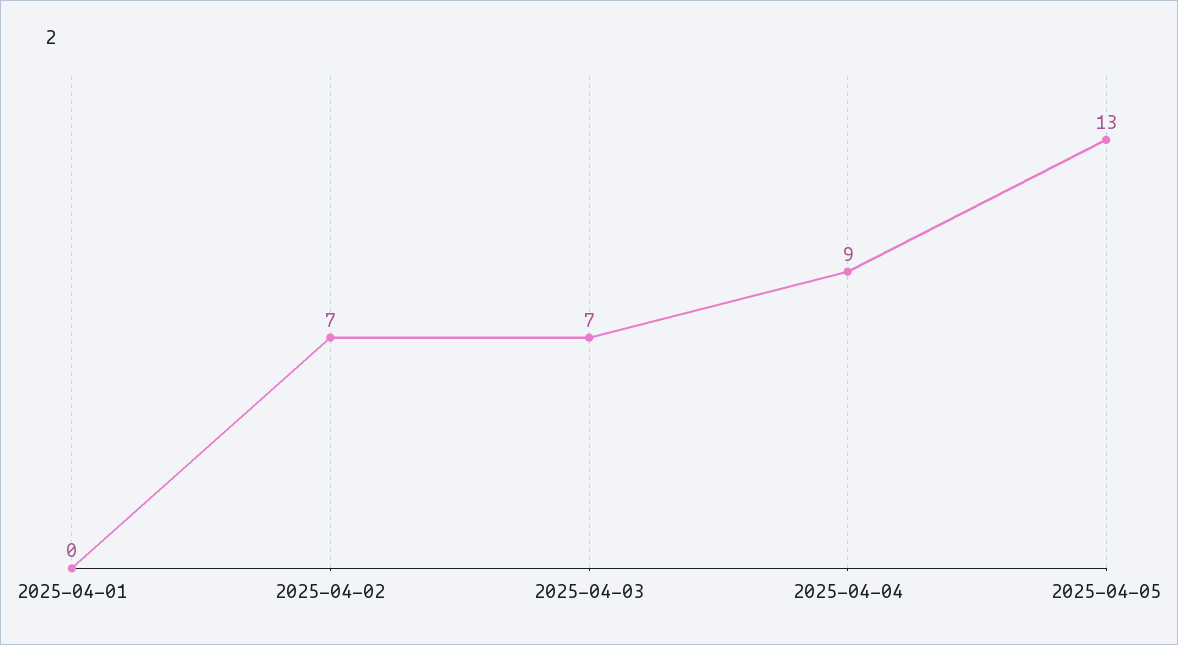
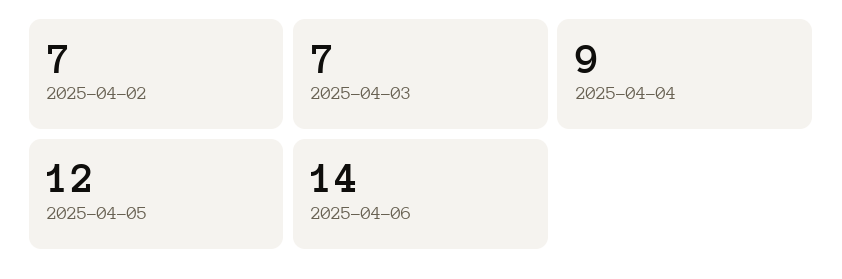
2025-04-01: 0 -> none
2025-04-05: 13 -> 12
2025-04-06: none -> 14

